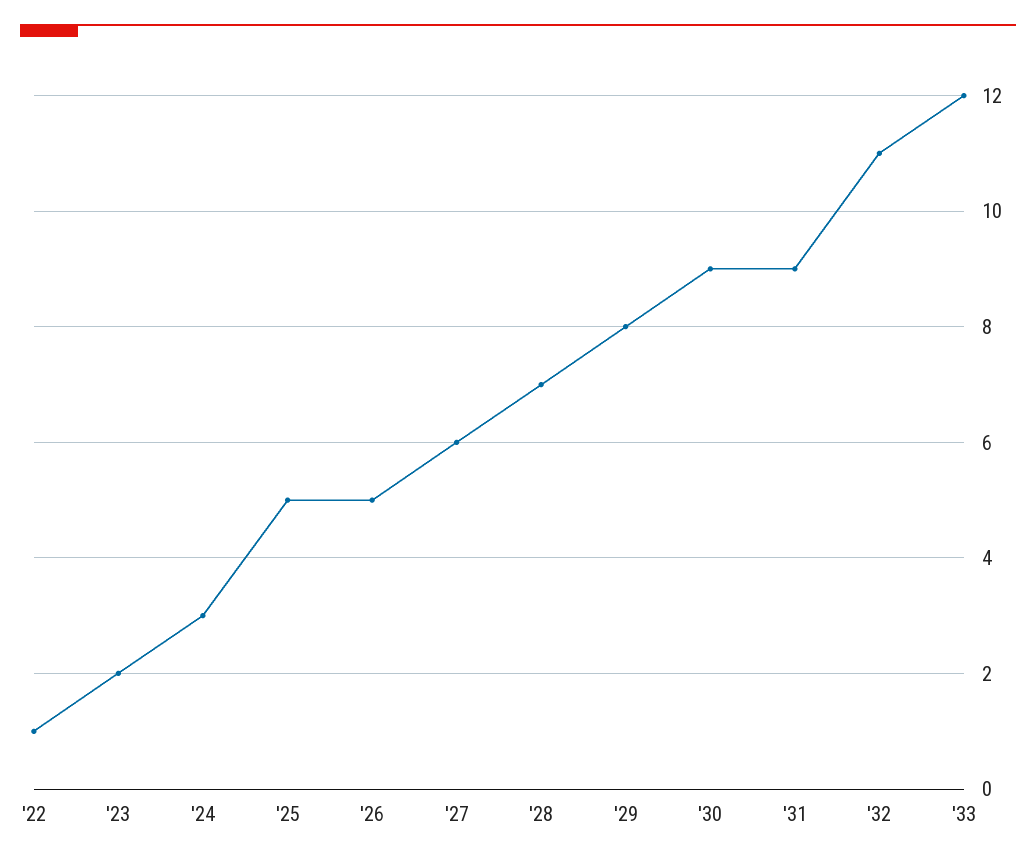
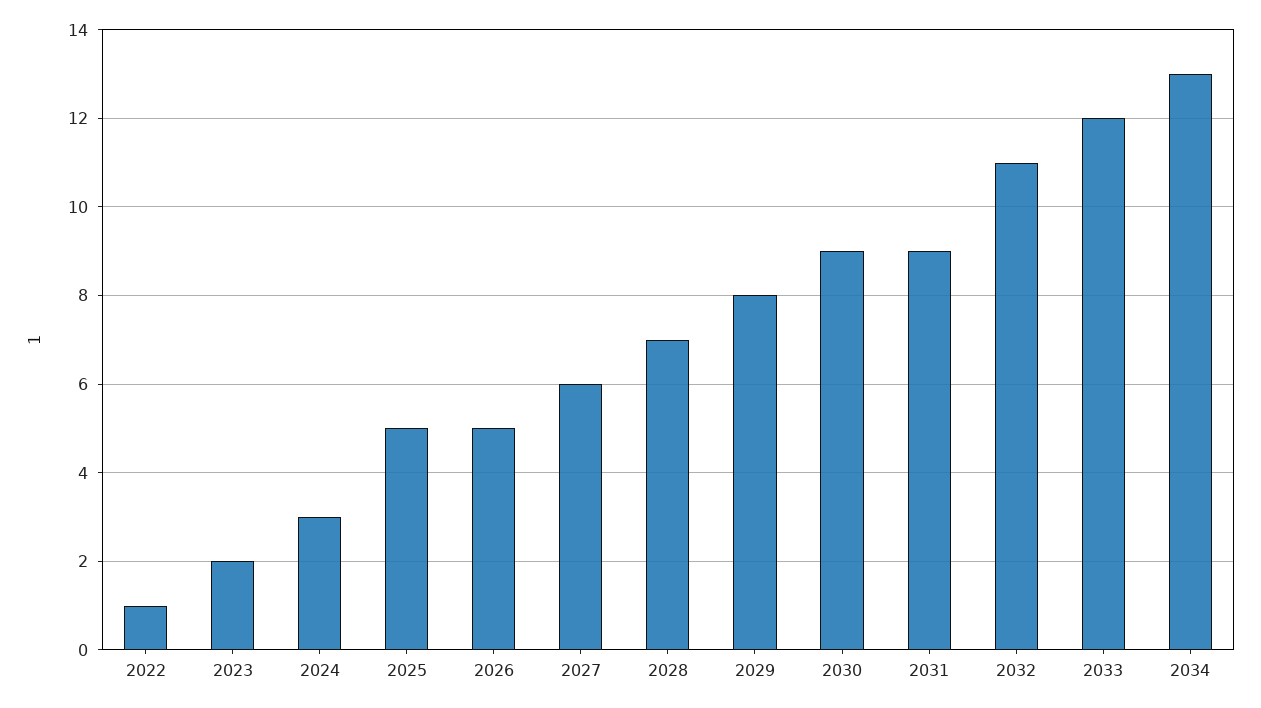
2034: none -> 13

